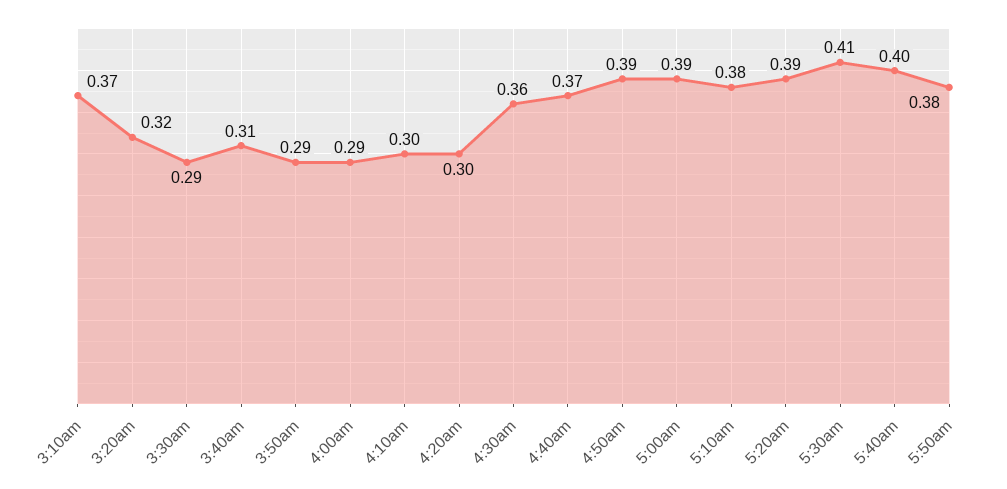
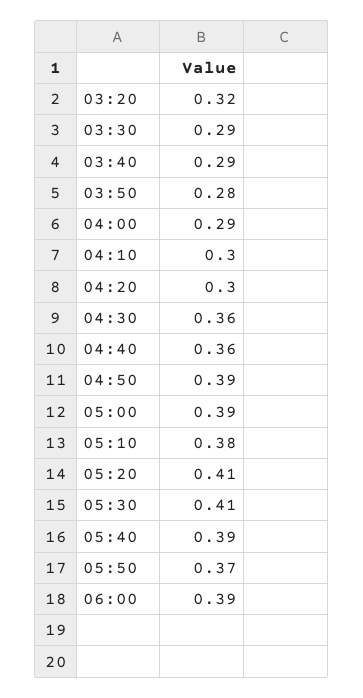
3:10am: 0.37 -> none
3:40am: 0.31 -> 0.29
3:50am: 0.29 -> 0.28
4:40am: 0.37 -> 0.36
5:20am: 0.39 -> 0.41
5:40am: 0.4 -> 0.39
5:50am: 0.38 -> 0.37
06:00: none -> 0.39

